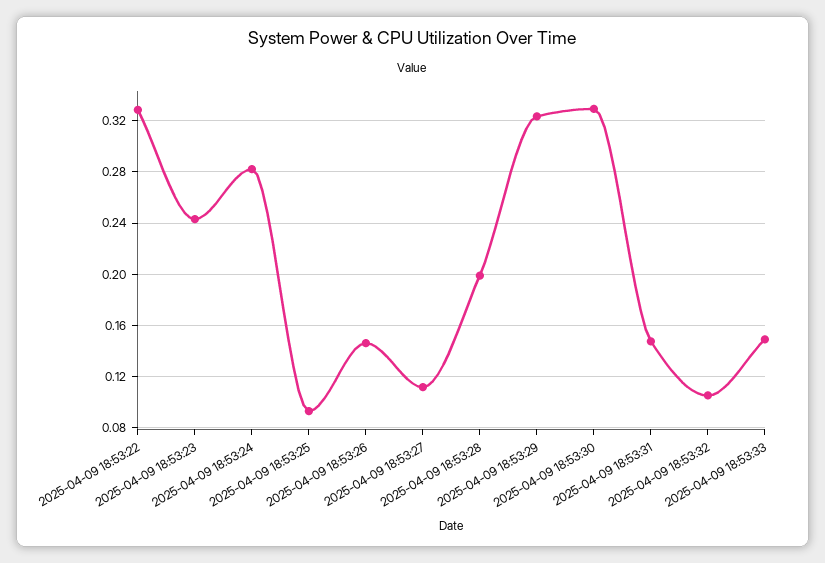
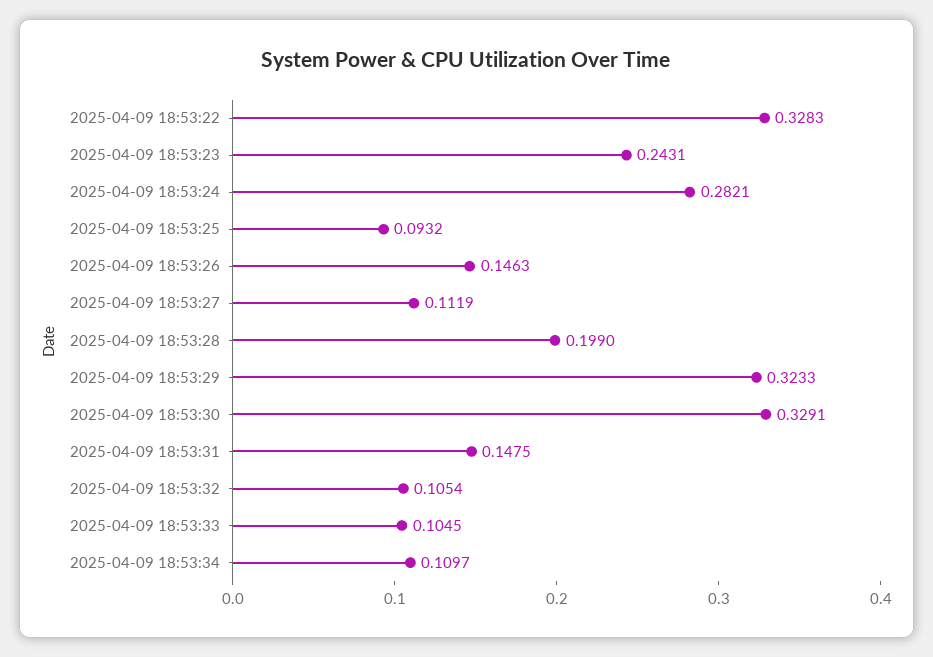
2025-04-09 18:53:33: 0.15 -> 0.1045
2025-04-09 18:53:34: none -> 0.1097

